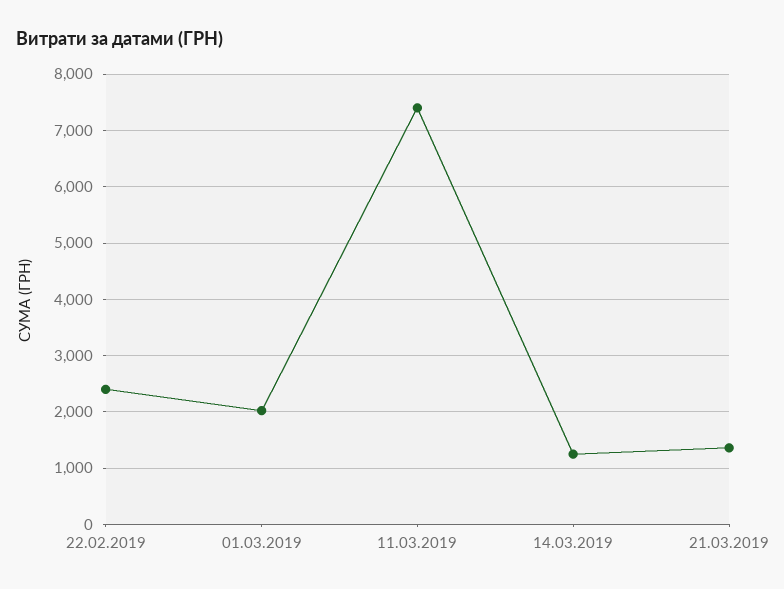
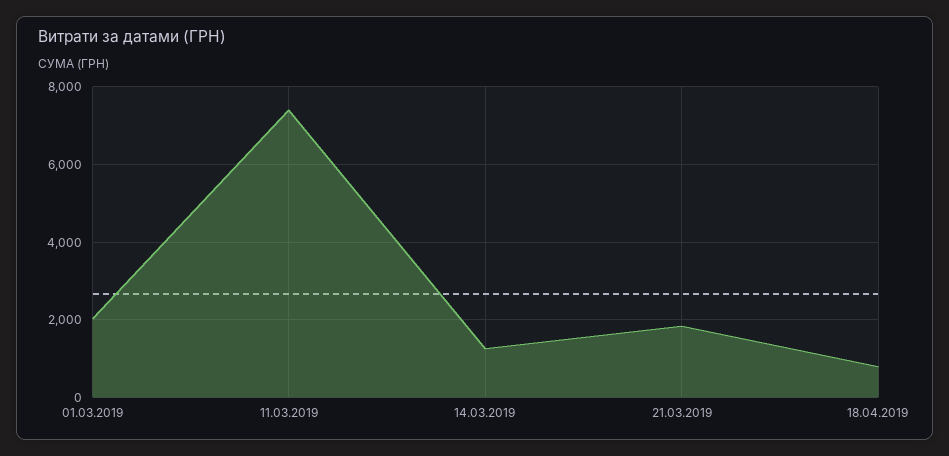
22.02.2019: 2400 -> none
21.03.2019: 1400 -> 1800
18.04.2019: none -> 800

